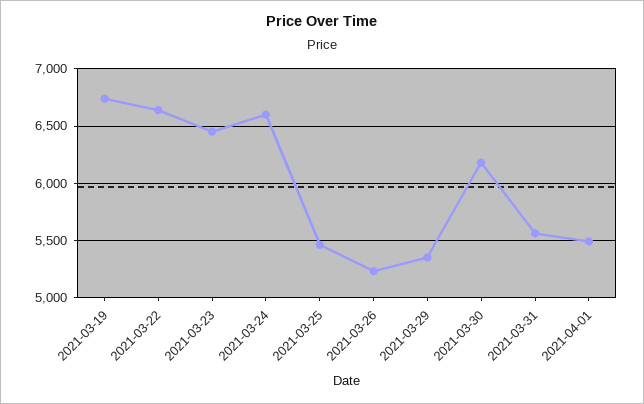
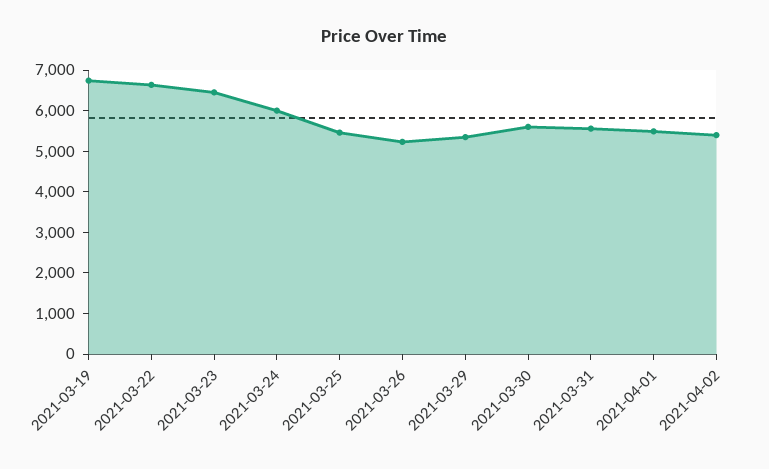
2021-03-24: 6600 -> 6000
2021-03-30: 6200 -> 5600
2021-04-02: none -> 5400

